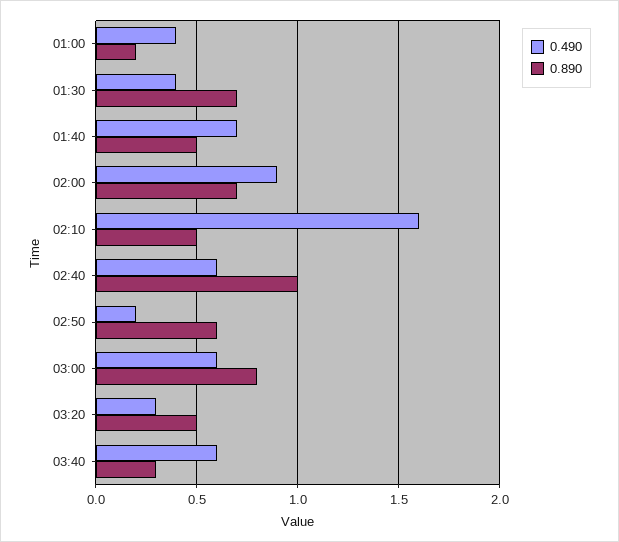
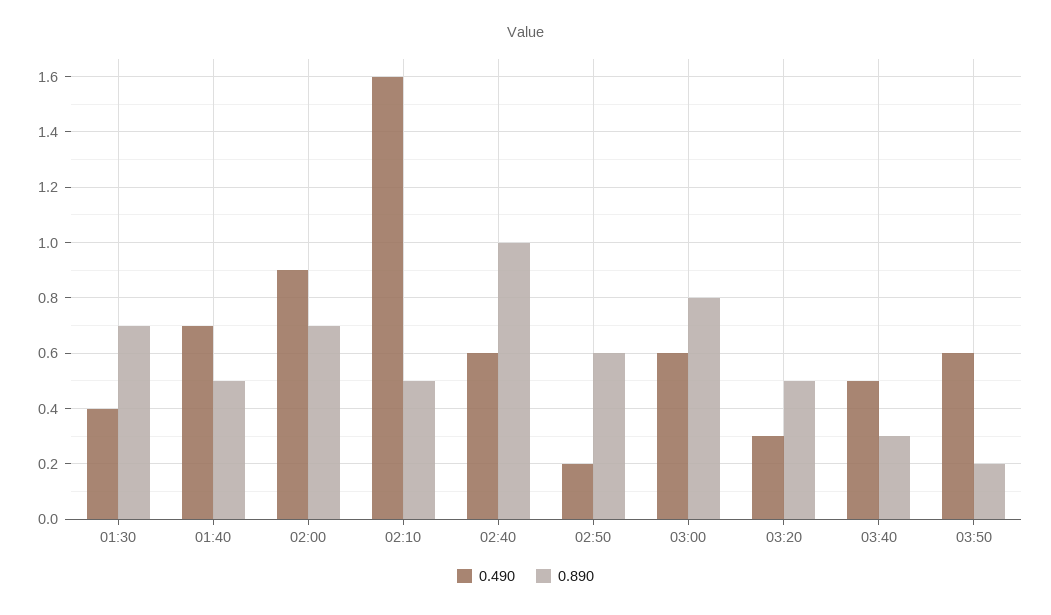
0.490, 01:00: 0.4 -> none
0.890, 01:00: 0.2 -> none
0.490, 03:40: 0.6 -> 0.5
0.490, 03:50: none -> 0.6
0.890, 03:50: none -> 0.2

